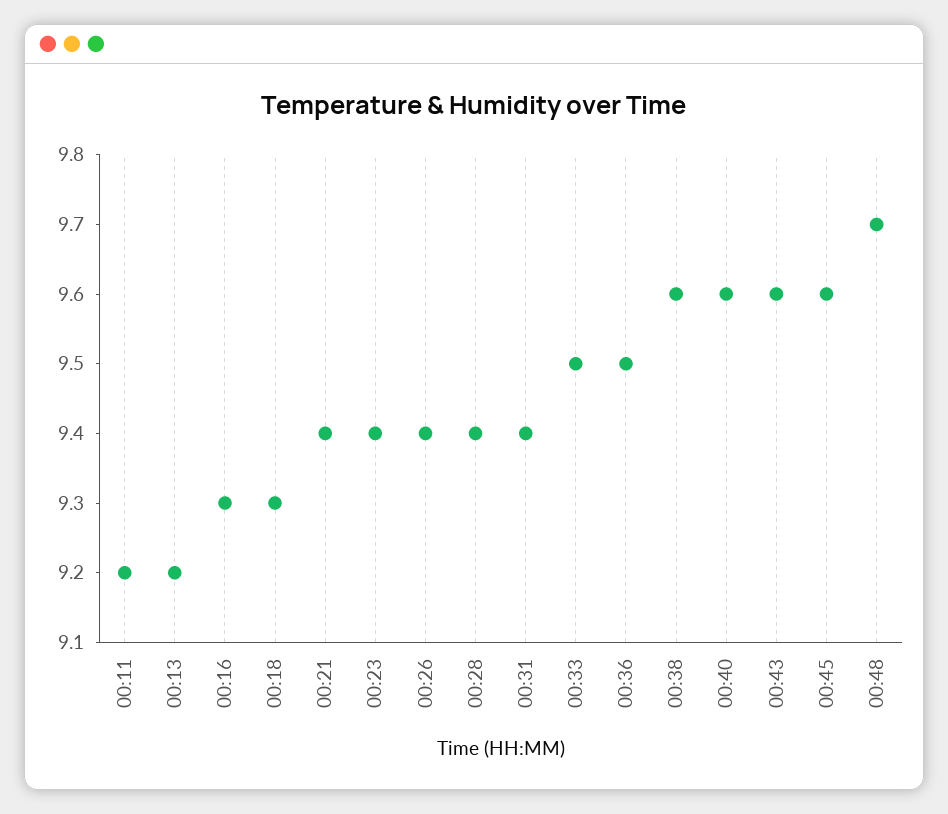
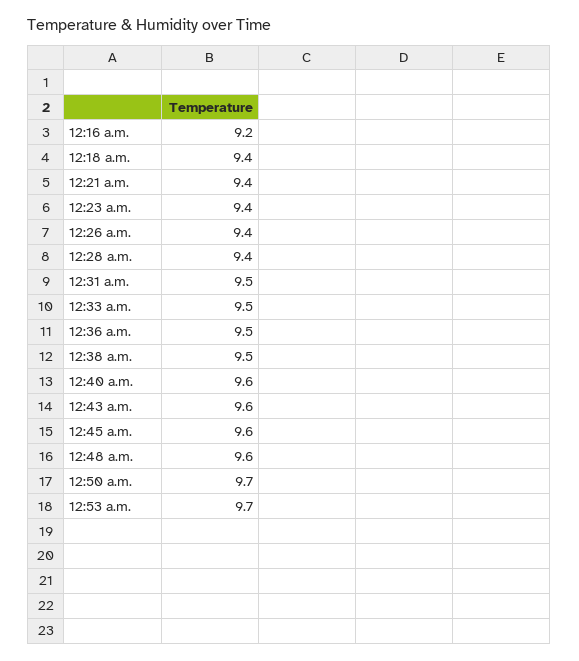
00:11: 9.2 -> none
00:13: 9.2 -> none
00:16: 9.3 -> 9.2
00:18: 9.3 -> 9.4
00:31: 9.4 -> 9.5
00:38: 9.6 -> 9.5
00:48: 9.7 -> 9.6
12:50 a.m.: none -> 9.7
12:53 a.m.: none -> 9.7

